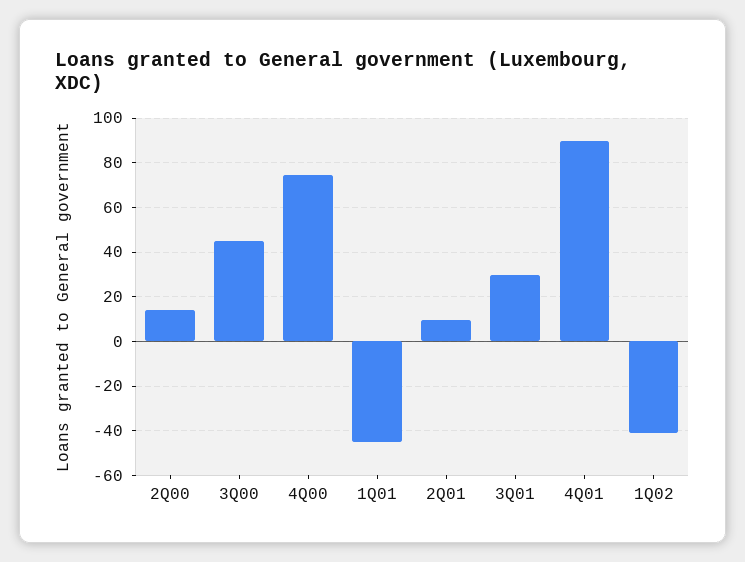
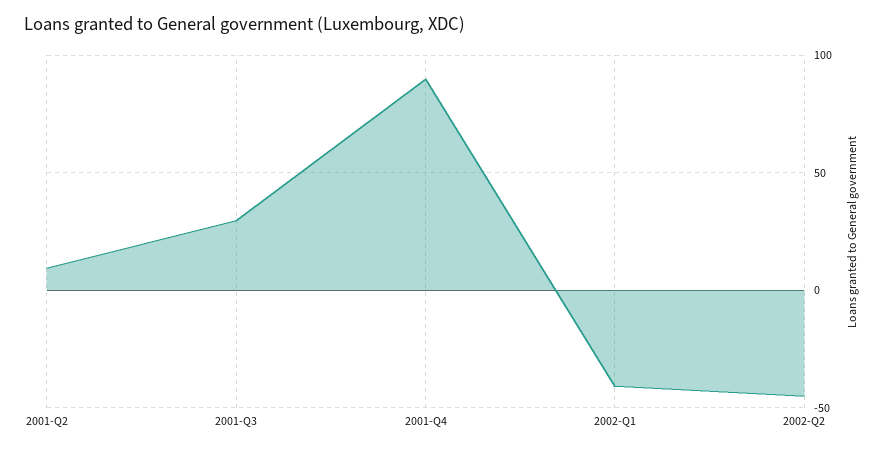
2Q00: 15 -> none
3Q00: 45 -> none
4Q00: 75 -> none
1Q01: -45 -> none
2002-Q2: none -> -45

